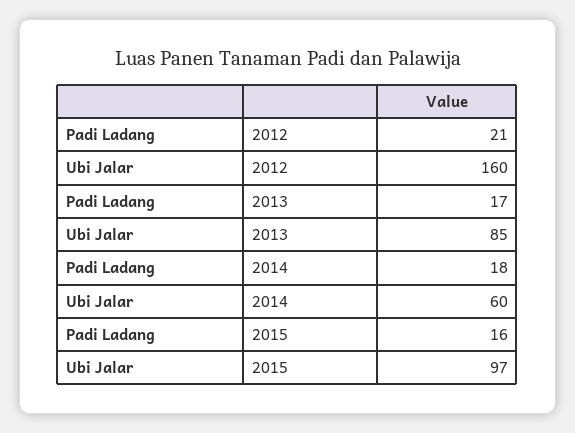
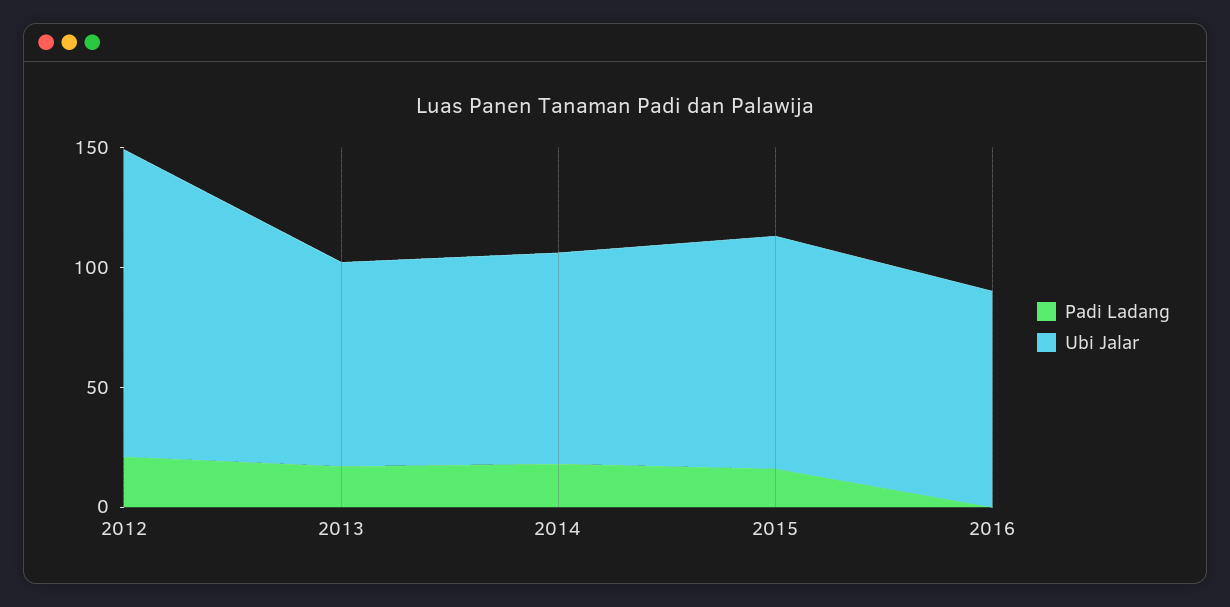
Ubi Jalar, 2012: 160 -> 130
Ubi Jalar, 2014: 60 -> 90
Padi Ladang, 2016: none -> 0
Ubi Jalar, 2016: none -> 90

